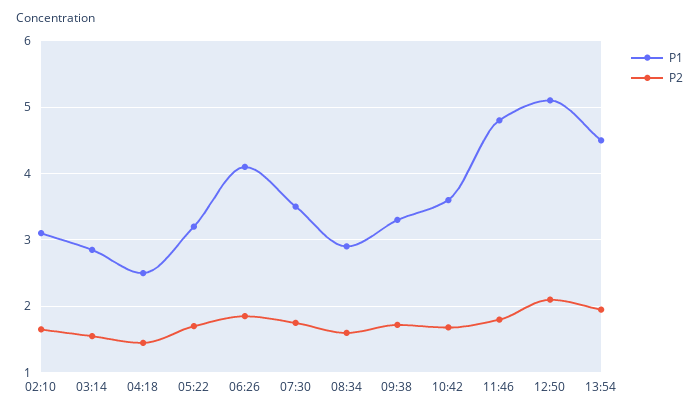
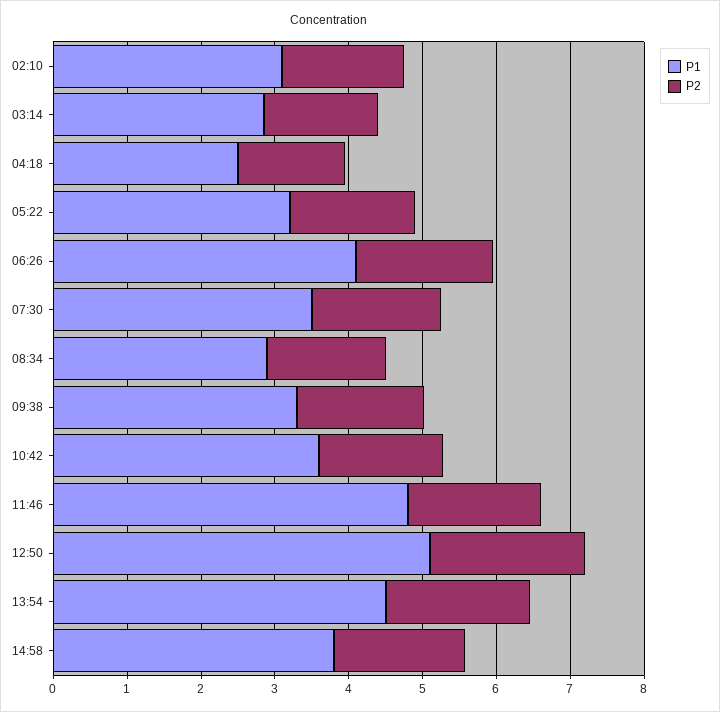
P1, 14:58: none -> 3.8
P2, 14:58: none -> 1.8

